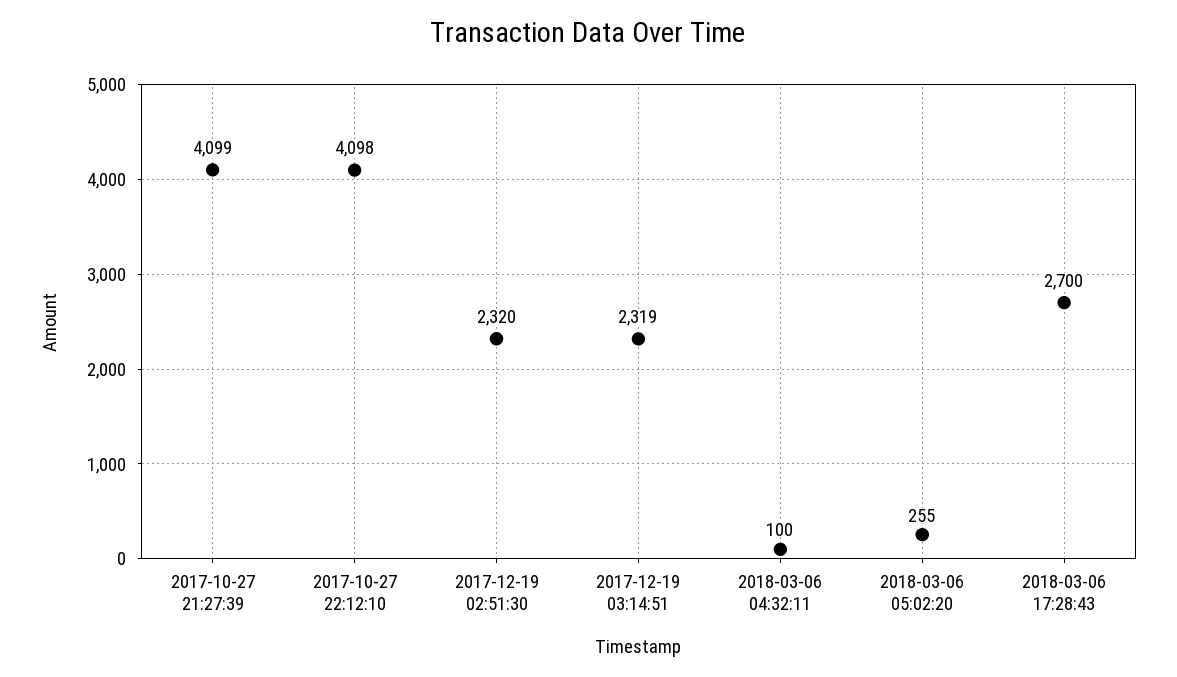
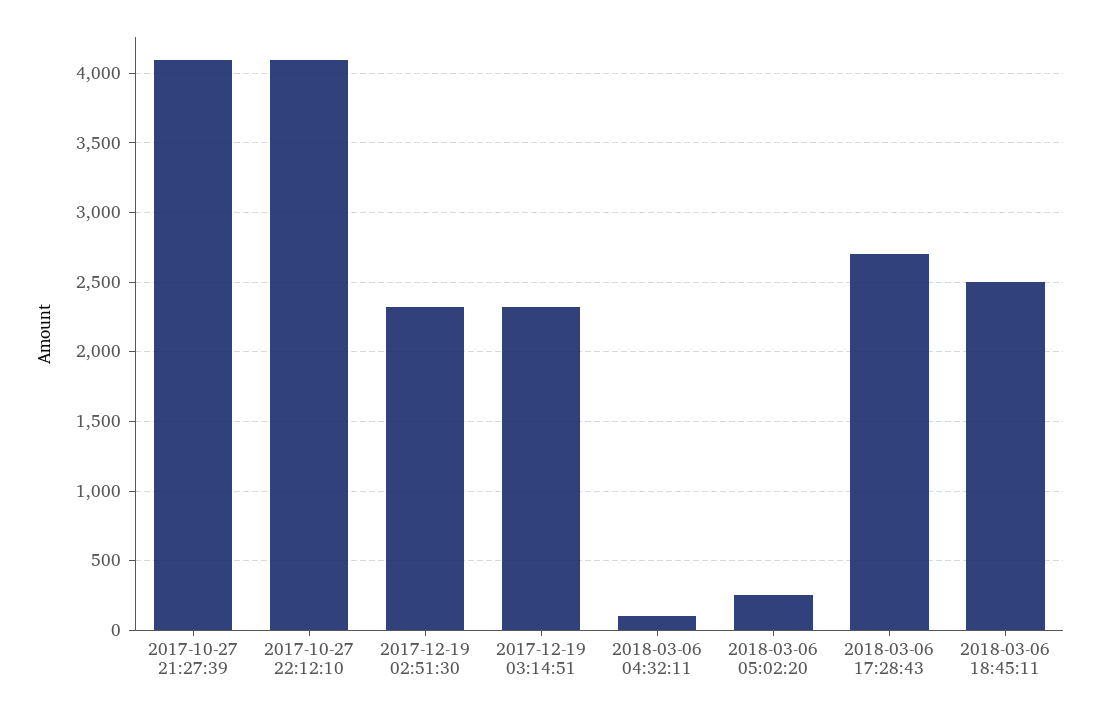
2018-03-06 18:45:11: none -> 2500

